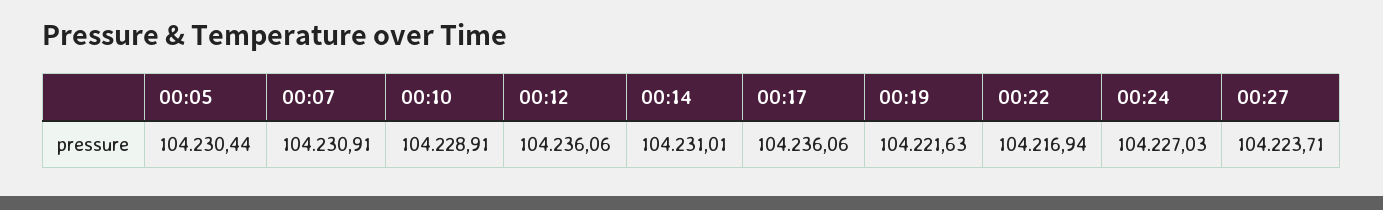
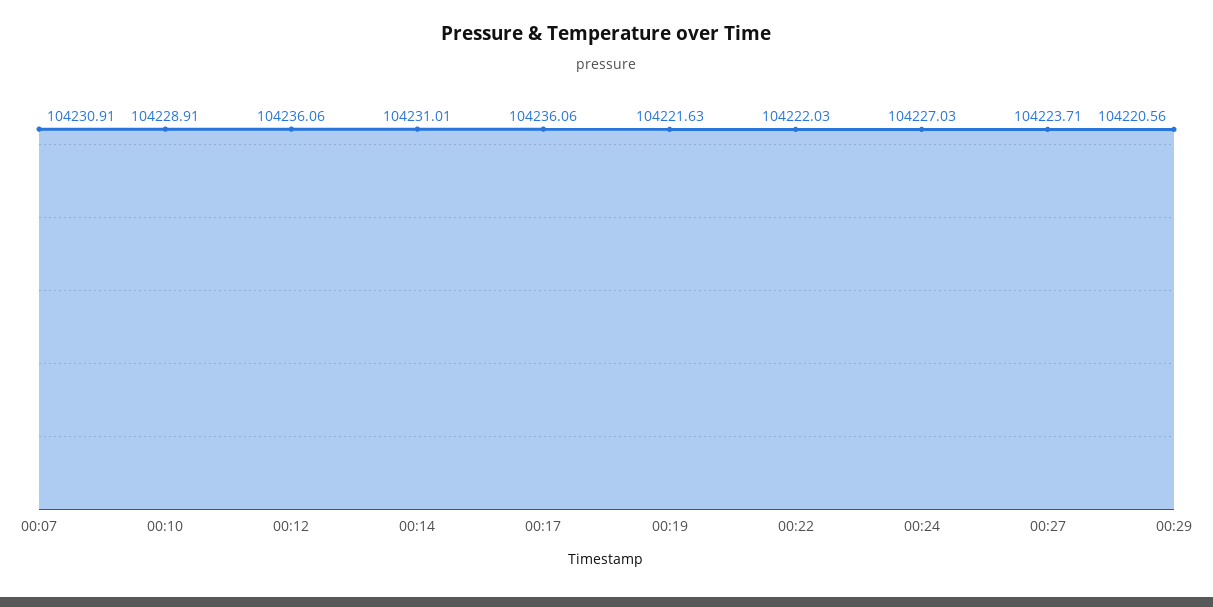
00:05: 104230.44 -> none
00:22: 104216.94 -> 104222.03
00:29: none -> 104220.56

